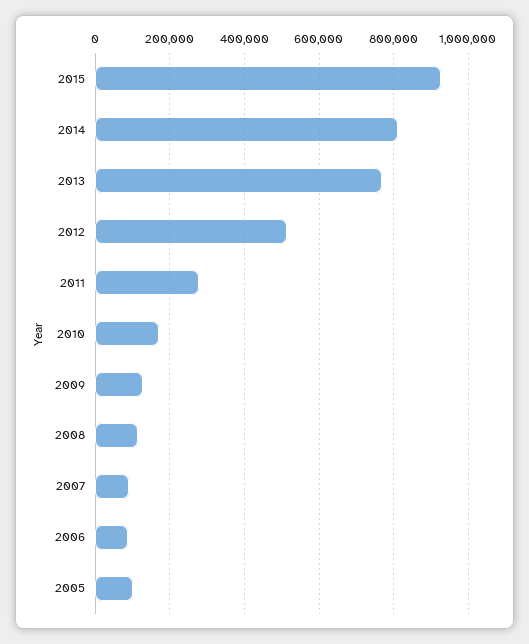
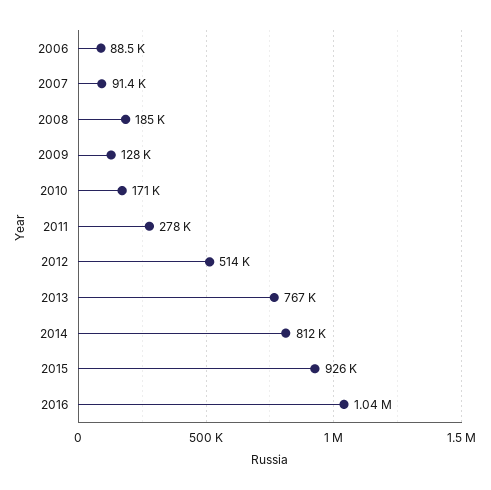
2008: 120000 -> 185000
2005: 100000 -> none
2016: none -> 1040000

